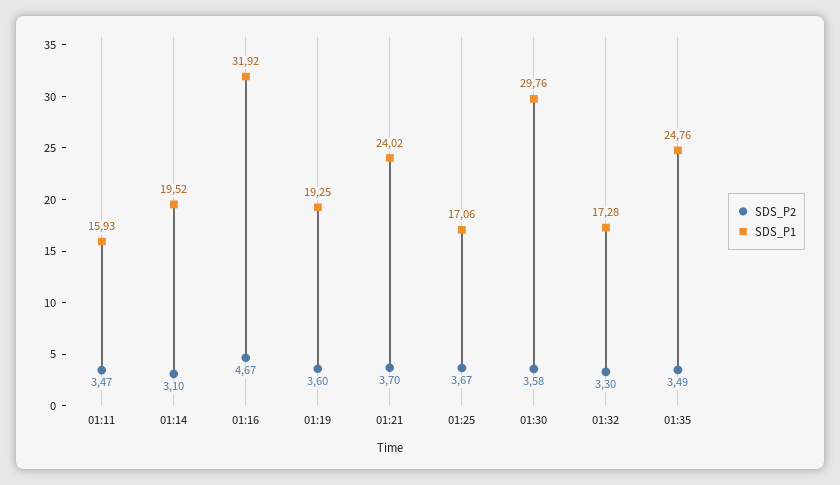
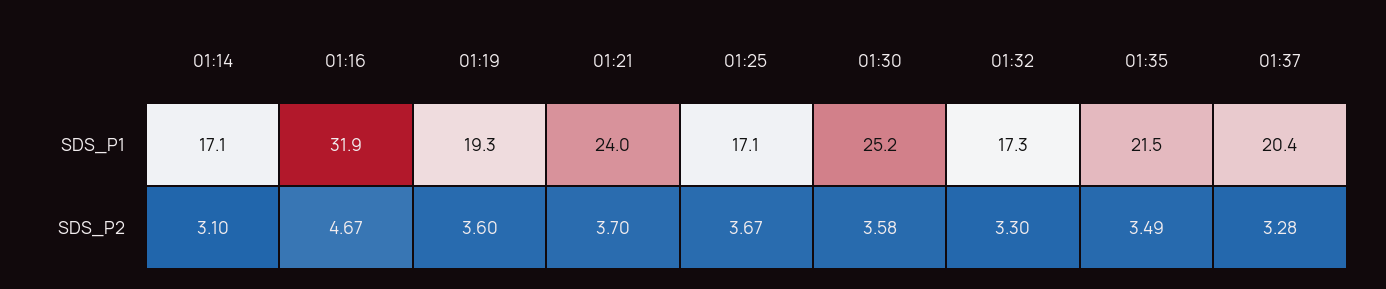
SDS_P2, 01:11: 3.47 -> none
SDS_P1, 01:11: 15.93 -> none
SDS_P1, 01:14: 19.52 -> 17.1
SDS_P1, 01:30: 29.76 -> 25.2
SDS_P1, 01:35: 24.76 -> 21.5
SDS_P1, 01:37: none -> 20.4
SDS_P2, 01:37: none -> 3.28

